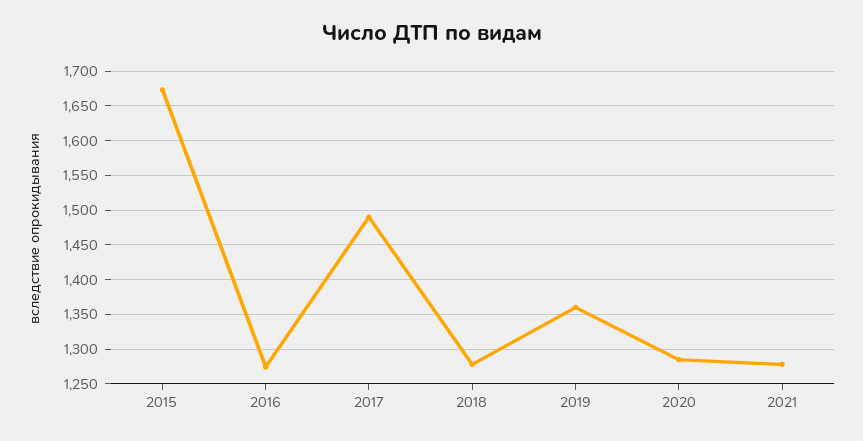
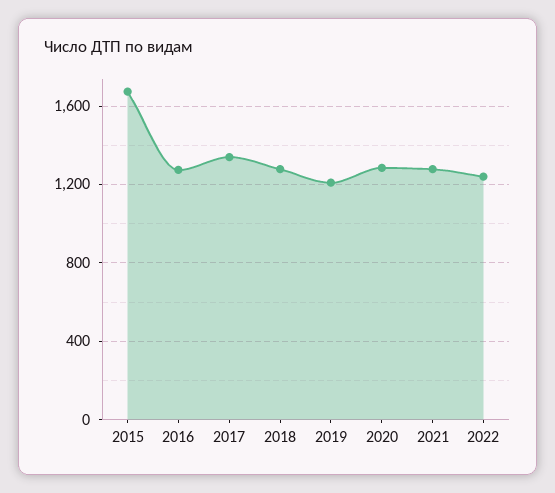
2017: 1490 -> 1350
2019: 1360 -> 1200
2022: none -> 1250

